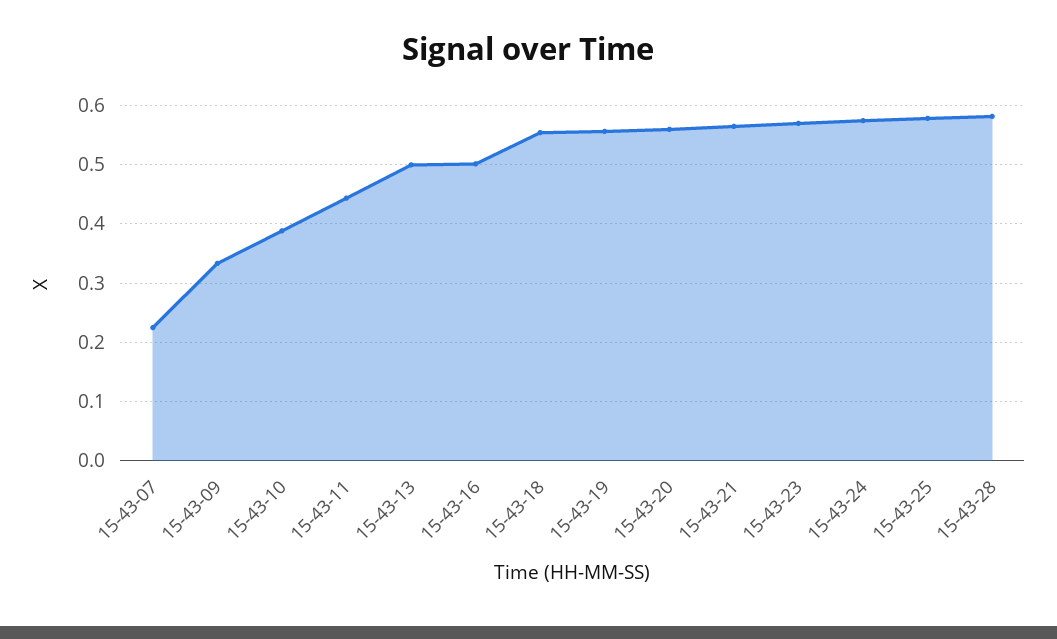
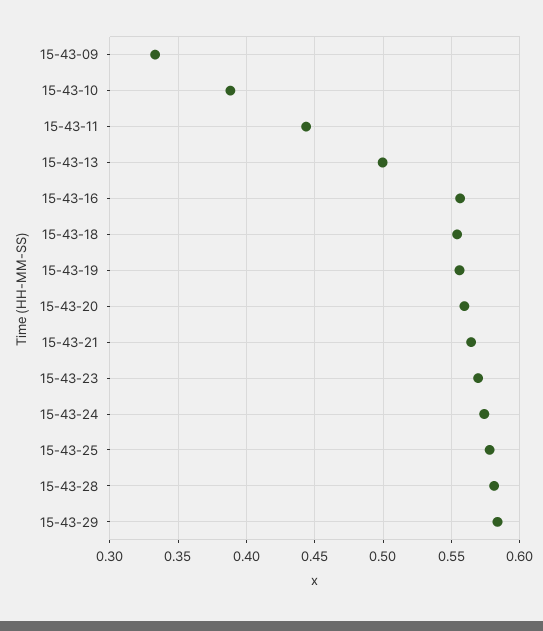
15-43-07: 0.22 -> none
15-43-16: 0.5 -> 0.555
15-43-29: none -> 0.585

